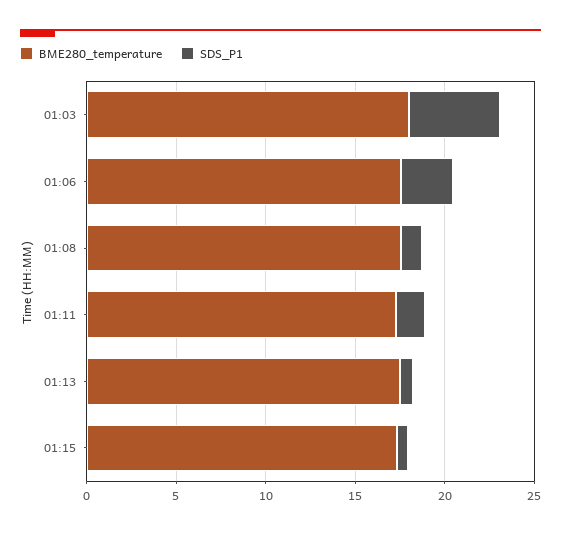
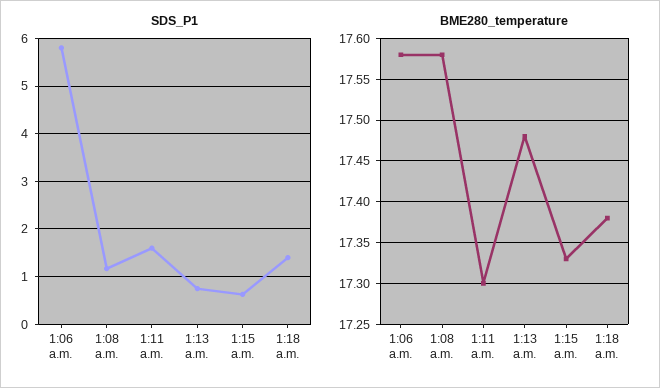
BME280_temperature, 01:03: 18 -> none
SDS_P1, 01:03: 5 -> none
SDS_P1, 01:06: 3 -> 5.8
SDS_P1, 1:18 a.m.: none -> 1.4
BME280_temperature, 1:18 a.m.: none -> 17.38

